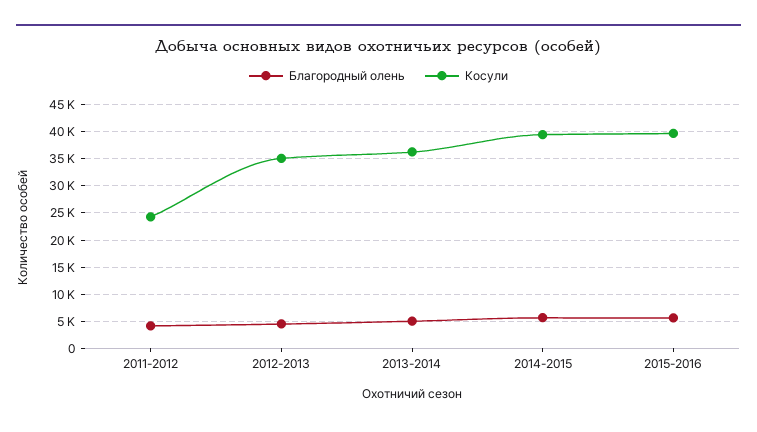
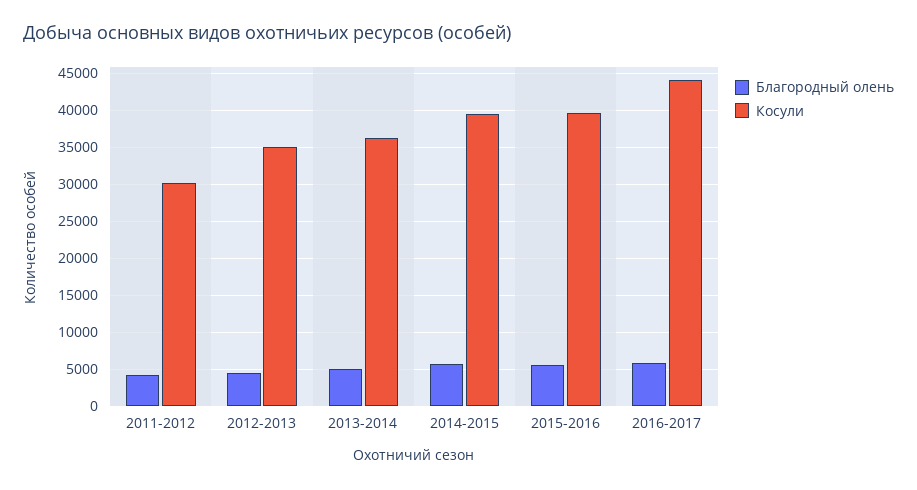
Косули, 2011-2012: 25000 -> 30000
Благородный олень, 2016-2017: none -> 6000
Косули, 2016-2017: none -> 44000

